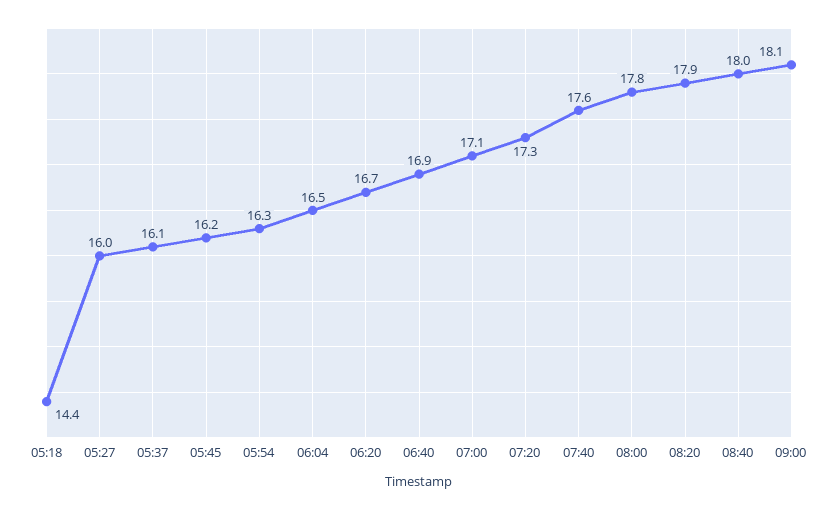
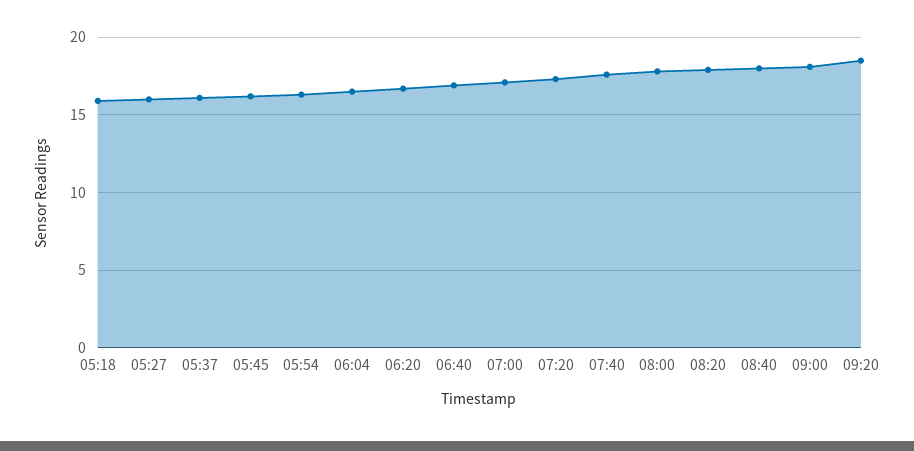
05:18: 14.4 -> 16
09:20: none -> 18.5

